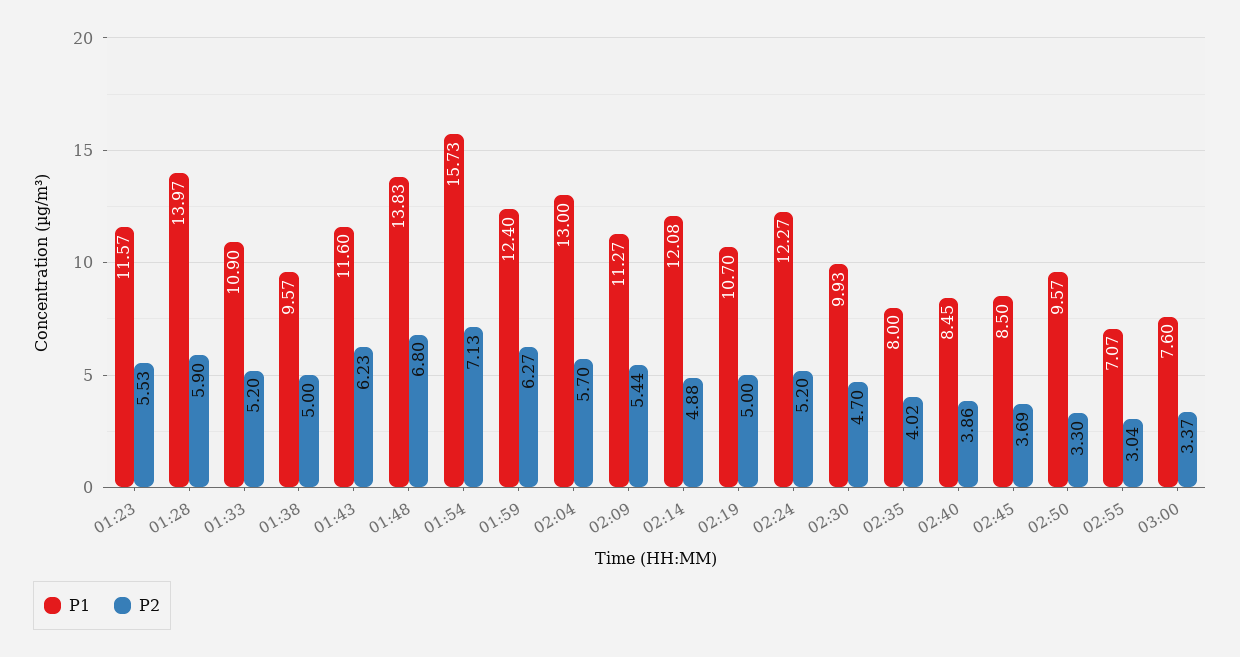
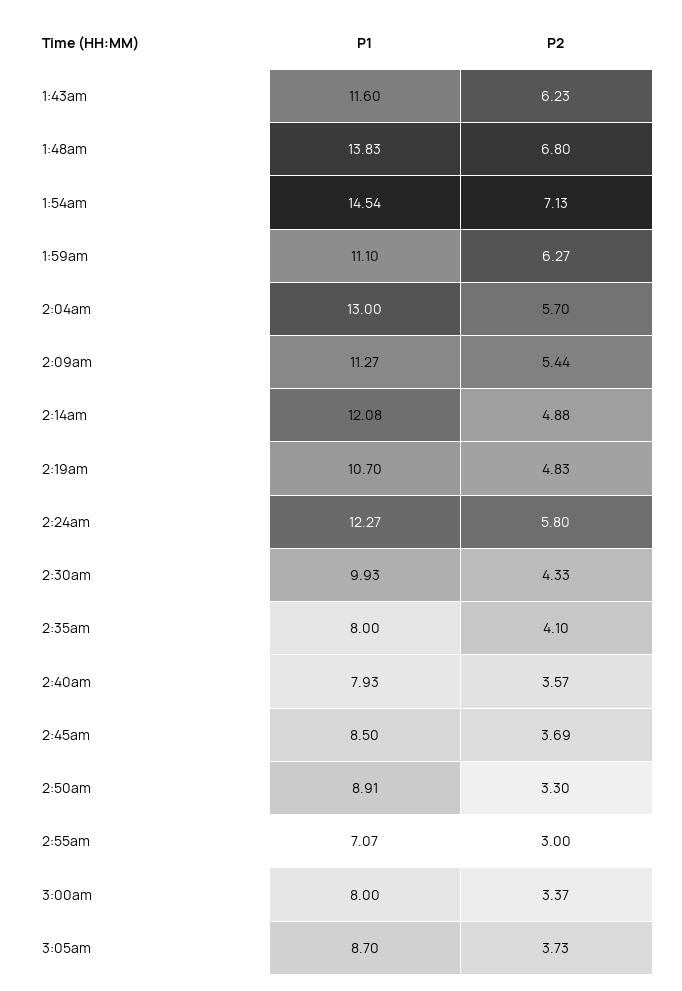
P1, 01:23: 11.57 -> none
P2, 01:23: 5.53 -> none
P1, 01:28: 13.97 -> none
P2, 01:28: 5.9 -> none
P1, 01:33: 10.9 -> none
P2, 01:33: 5.2 -> none
P1, 01:38: 9.57 -> none
P2, 01:38: 5 -> none
P1, 01:54: 15.73 -> 14.54
P1, 01:59: 12.4 -> 11.1
P2, 02:19: 5 -> 4.83
P2, 02:24: 5.2 -> 5.8
P2, 02:30: 4.7 -> 4.33
P2, 02:35: 4.02 -> 4.1
P1, 02:40: 8.45 -> 7.93
P2, 02:40: 3.86 -> 3.57
P1, 02:50: 9.57 -> 8.91
P2, 02:55: 3.04 -> 3
P1, 03:00: 7.6 -> 8
P1, 3:05am: none -> 8.7
P2, 3:05am: none -> 3.73

